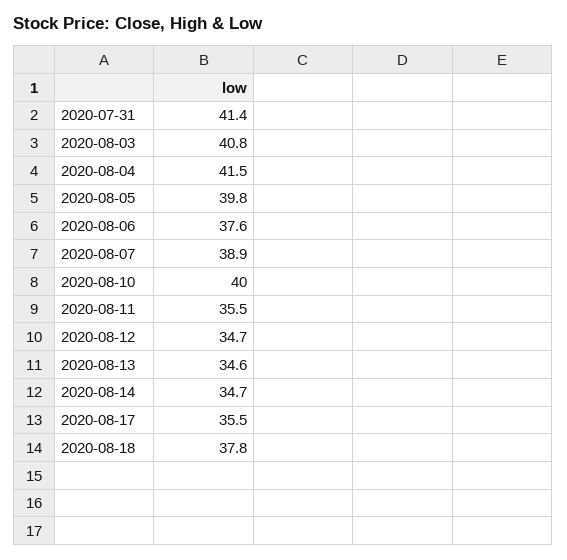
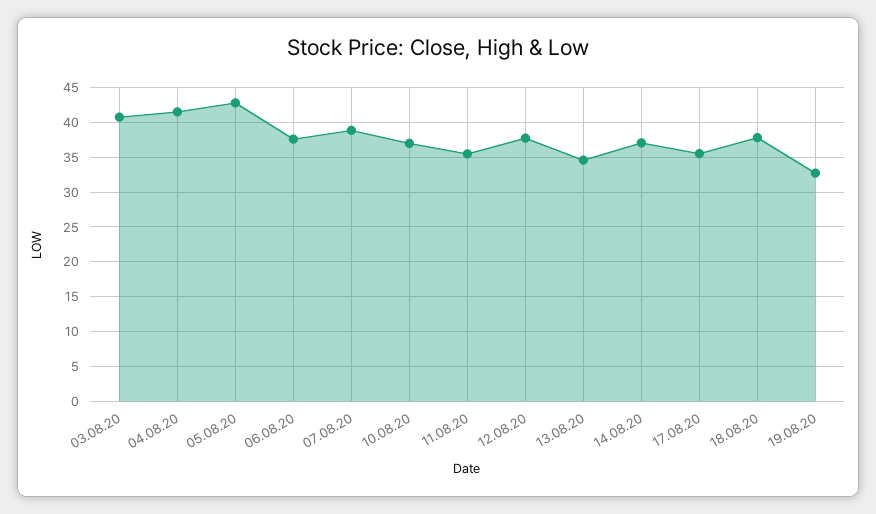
2020-07-31: 41.4 -> none
2020-08-05: 39.8 -> 43
2020-08-10: 40 -> 37
2020-08-12: 34.7 -> 38
2020-08-14: 34.7 -> 37
19.08.20: none -> 33

